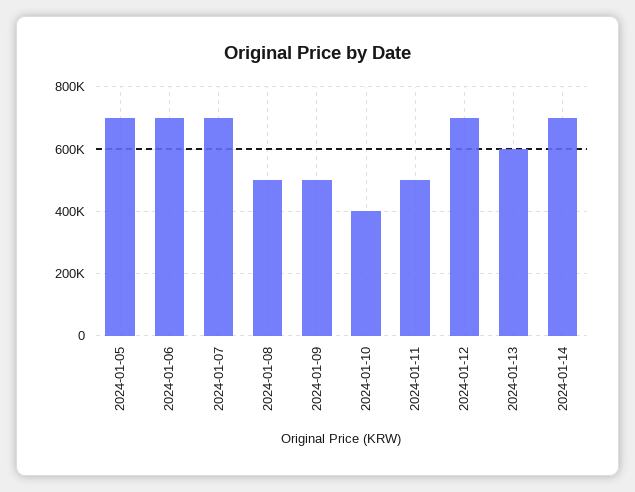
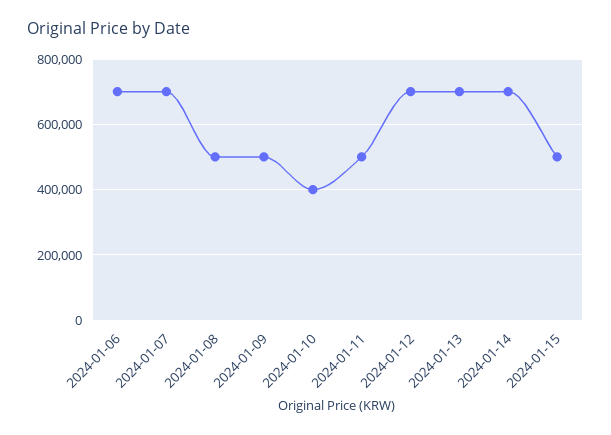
2024-01-05: 700000 -> none
2024-01-13: 600000 -> 700000
2024-01-15: none -> 500000

